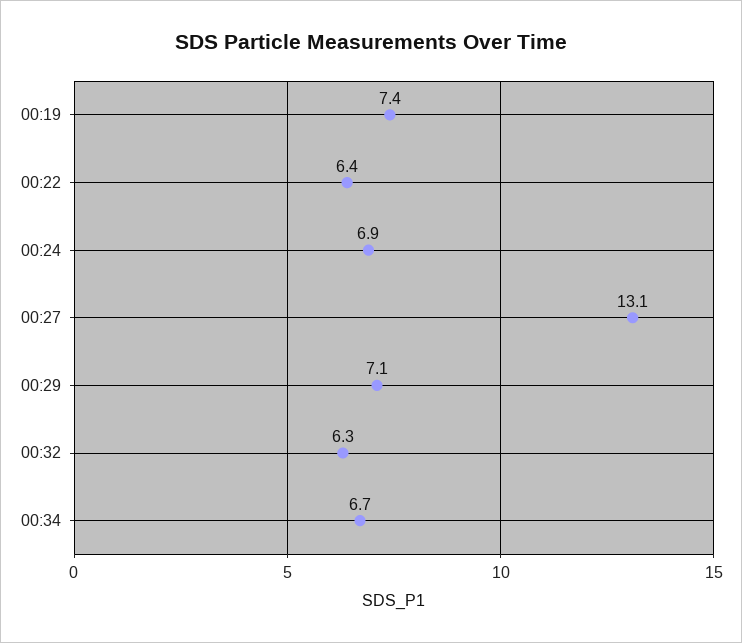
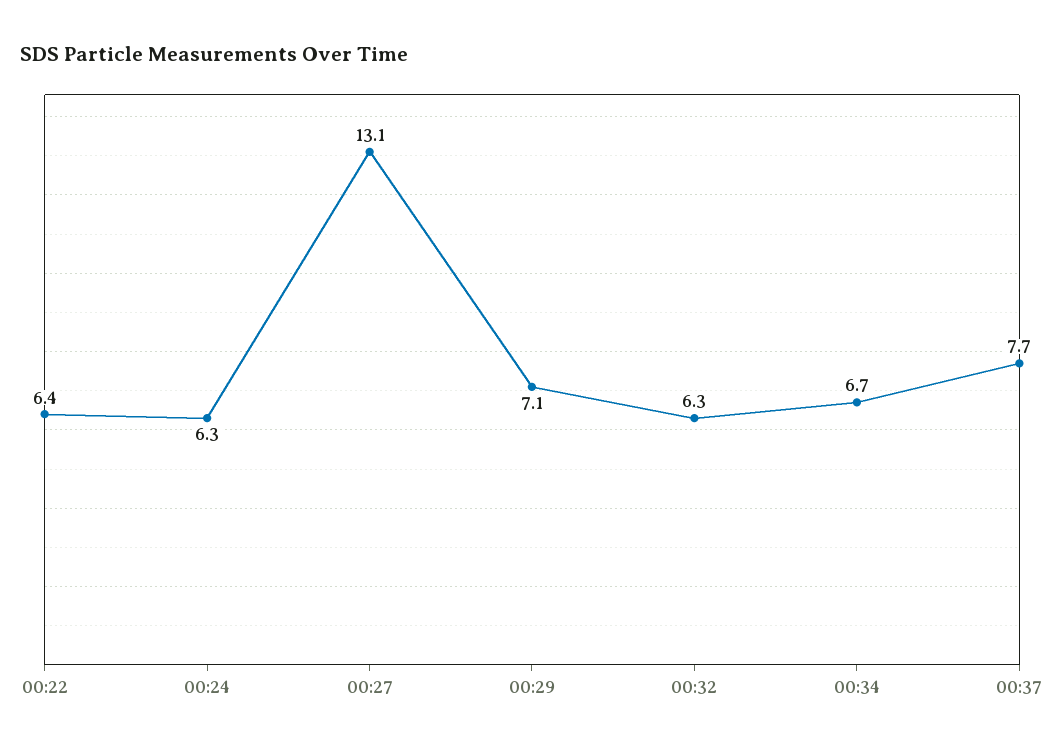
00:19: 7.4 -> none
00:24: 6.9 -> 6.3
00:37: none -> 7.7

